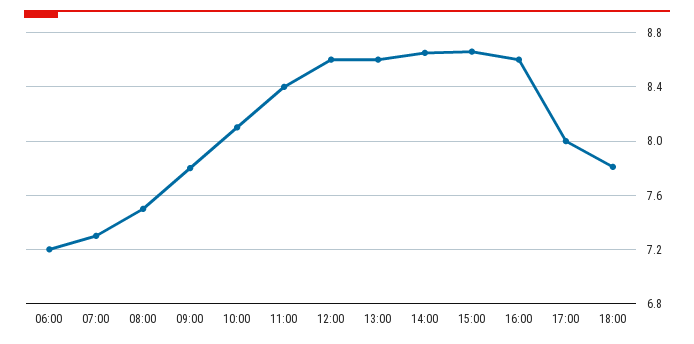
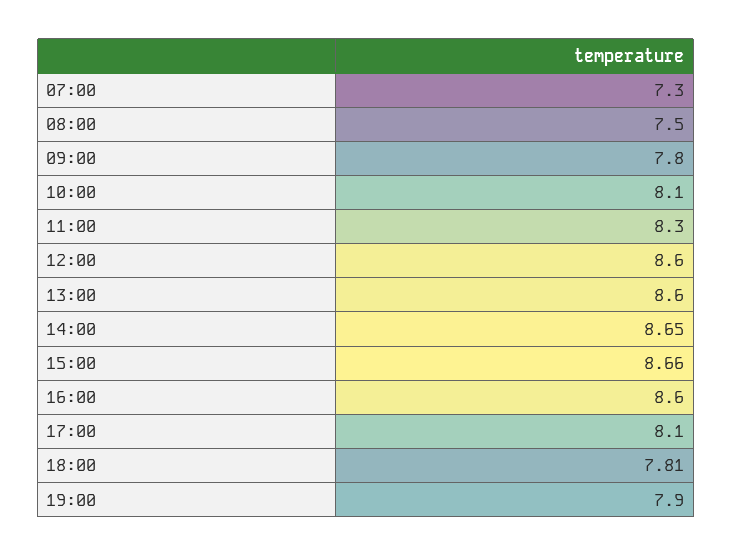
06:00: 7.2 -> none
11:00: 8.4 -> 8.3
17:00: 8 -> 8.1
19:00: none -> 7.9

